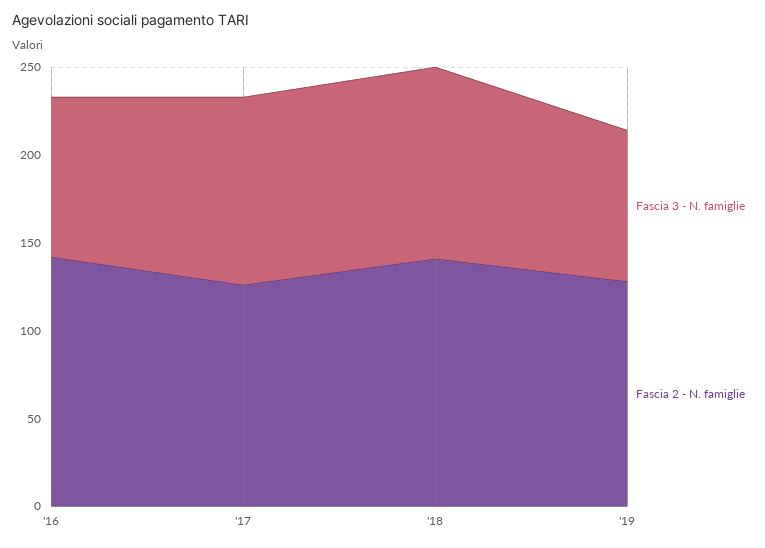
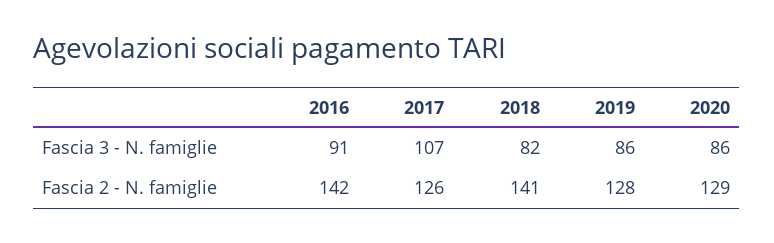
Fascia 3 - N. famiglie, '18: 110 -> 82
Fascia 3 - N. famiglie, 2020: none -> 86
Fascia 2 - N. famiglie, 2020: none -> 129

